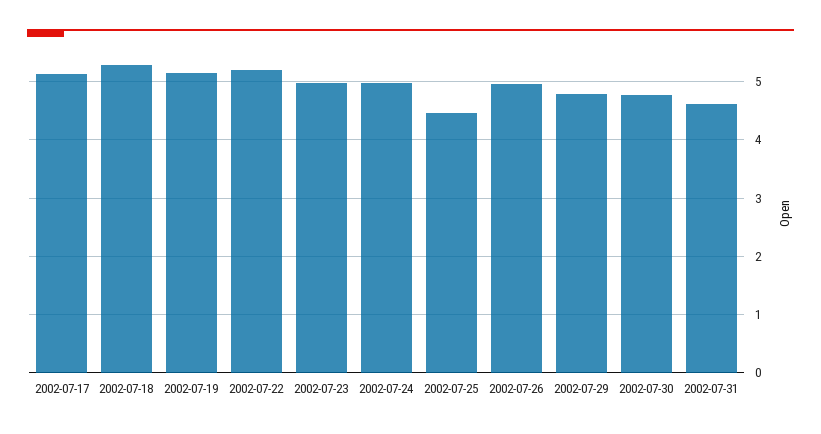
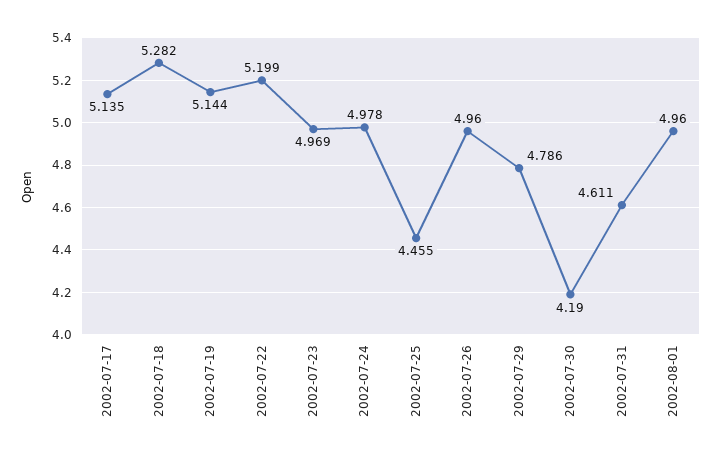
2002-07-30: 4.8 -> 4.19
2002-08-01: none -> 4.96

